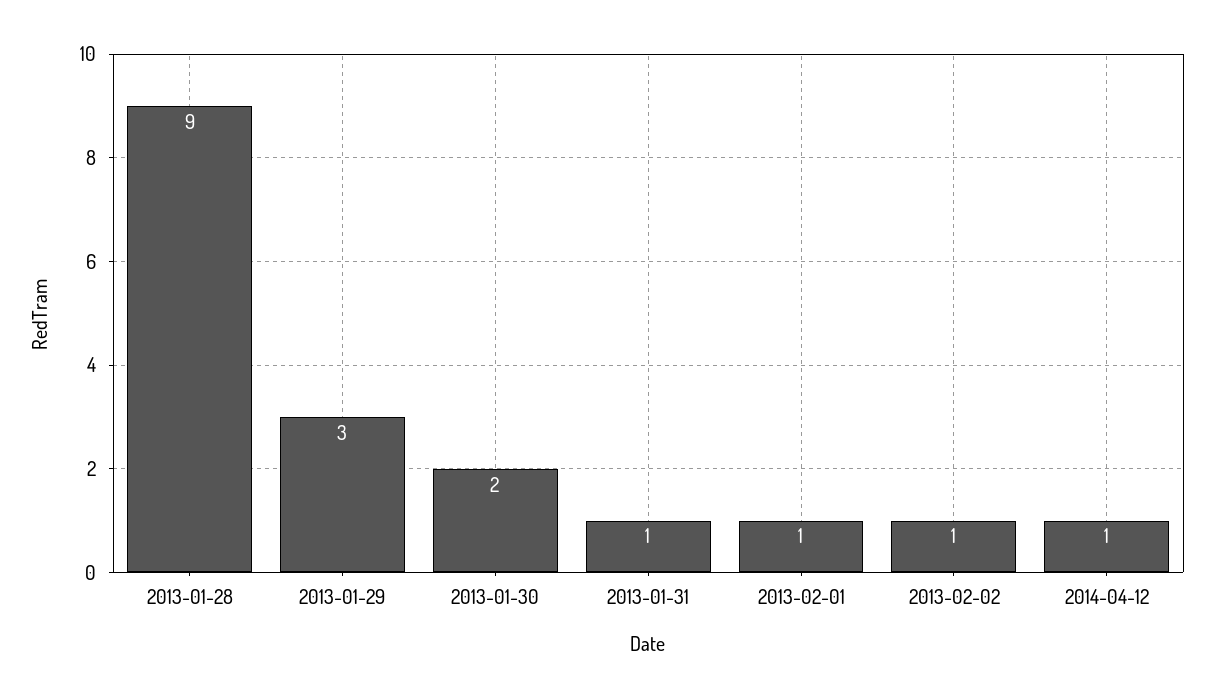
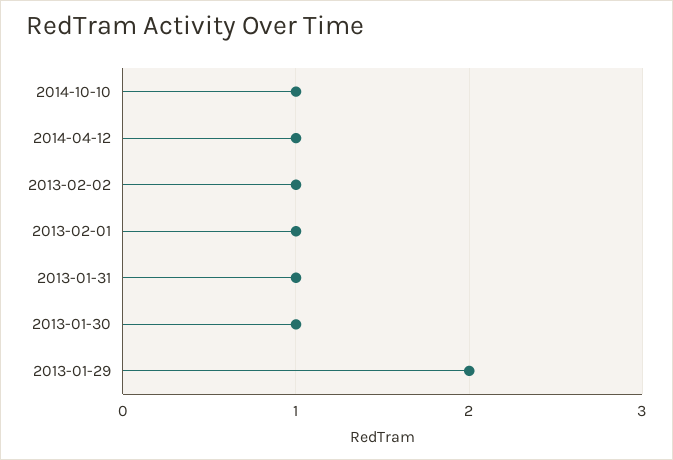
2013-01-28: 9 -> none
2013-01-29: 3 -> 2
2013-01-30: 2 -> 1
2014-10-10: none -> 1

